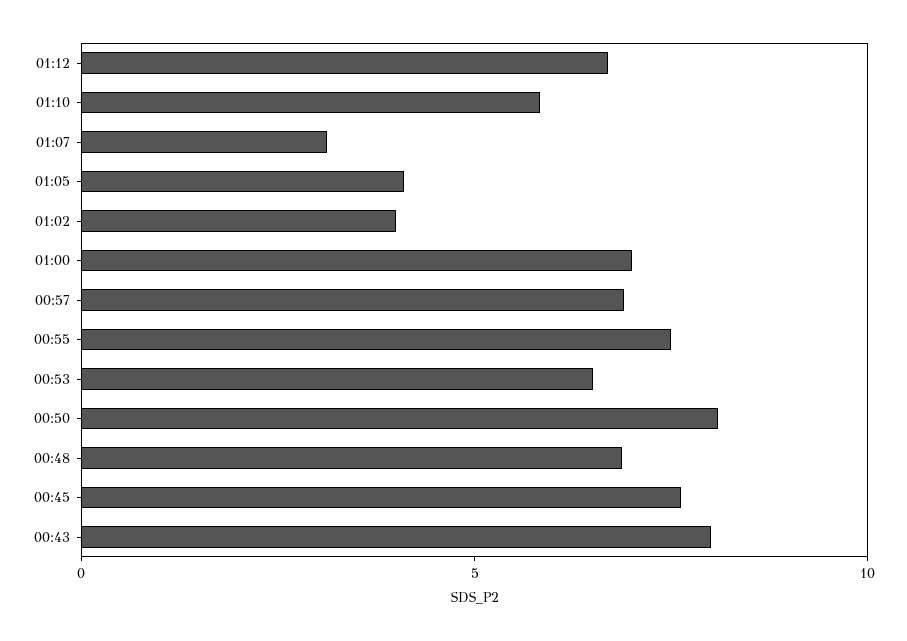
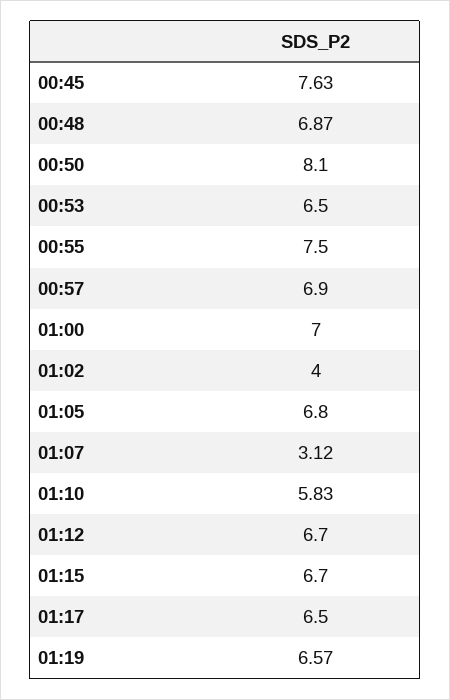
01:05: 4 -> 6.8
00:43: 8 -> none
01:15: none -> 6.7
01:17: none -> 6.5
01:19: none -> 6.57

